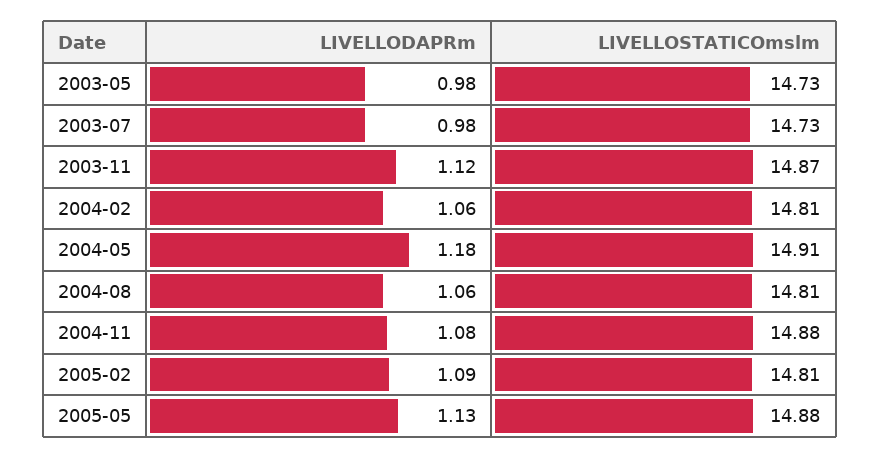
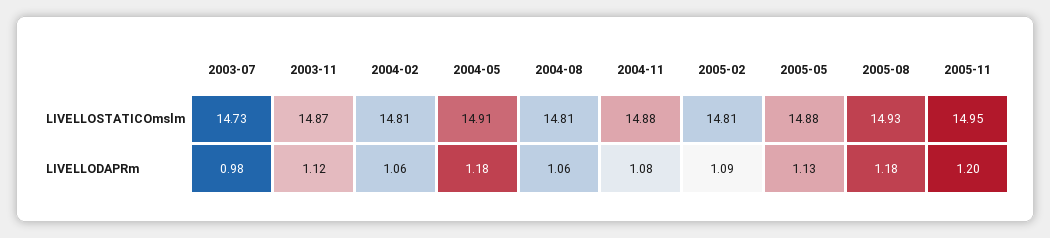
LIVELLODAPRm, 2003-05: 0.98 -> none
LIVELLOSTATICOmslm, 2003-05: 14.73 -> none
LIVELLOSTATICOmslm, 2005-08: none -> 14.93
LIVELLOSTATICOmslm, 2005-11: none -> 14.95
LIVELLODAPRm, 2005-08: none -> 1.18
LIVELLODAPRm, 2005-11: none -> 1.2

